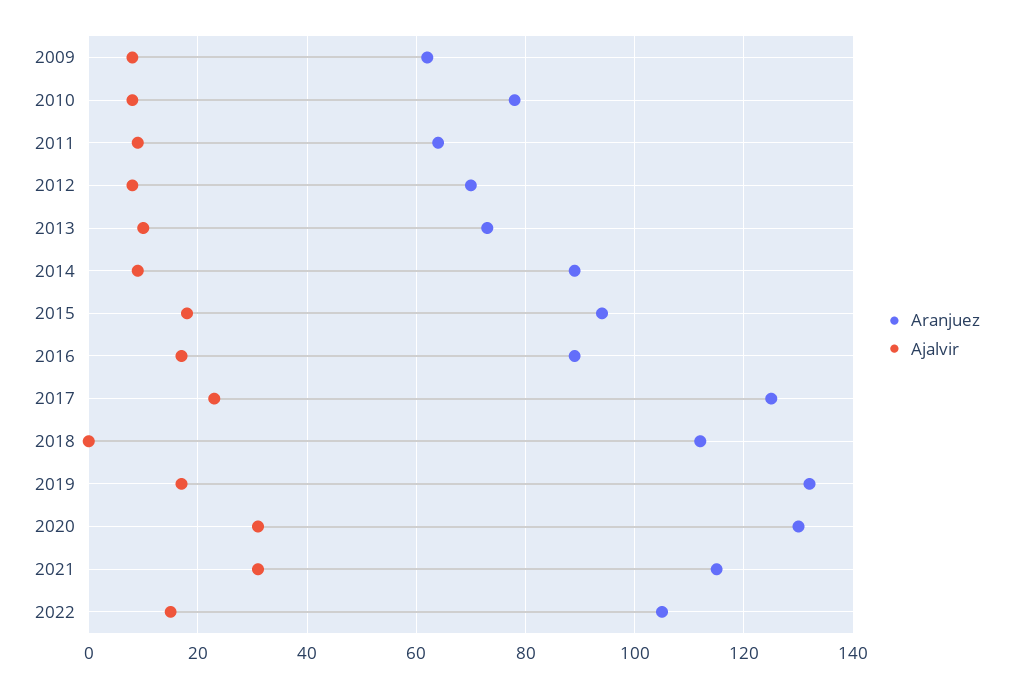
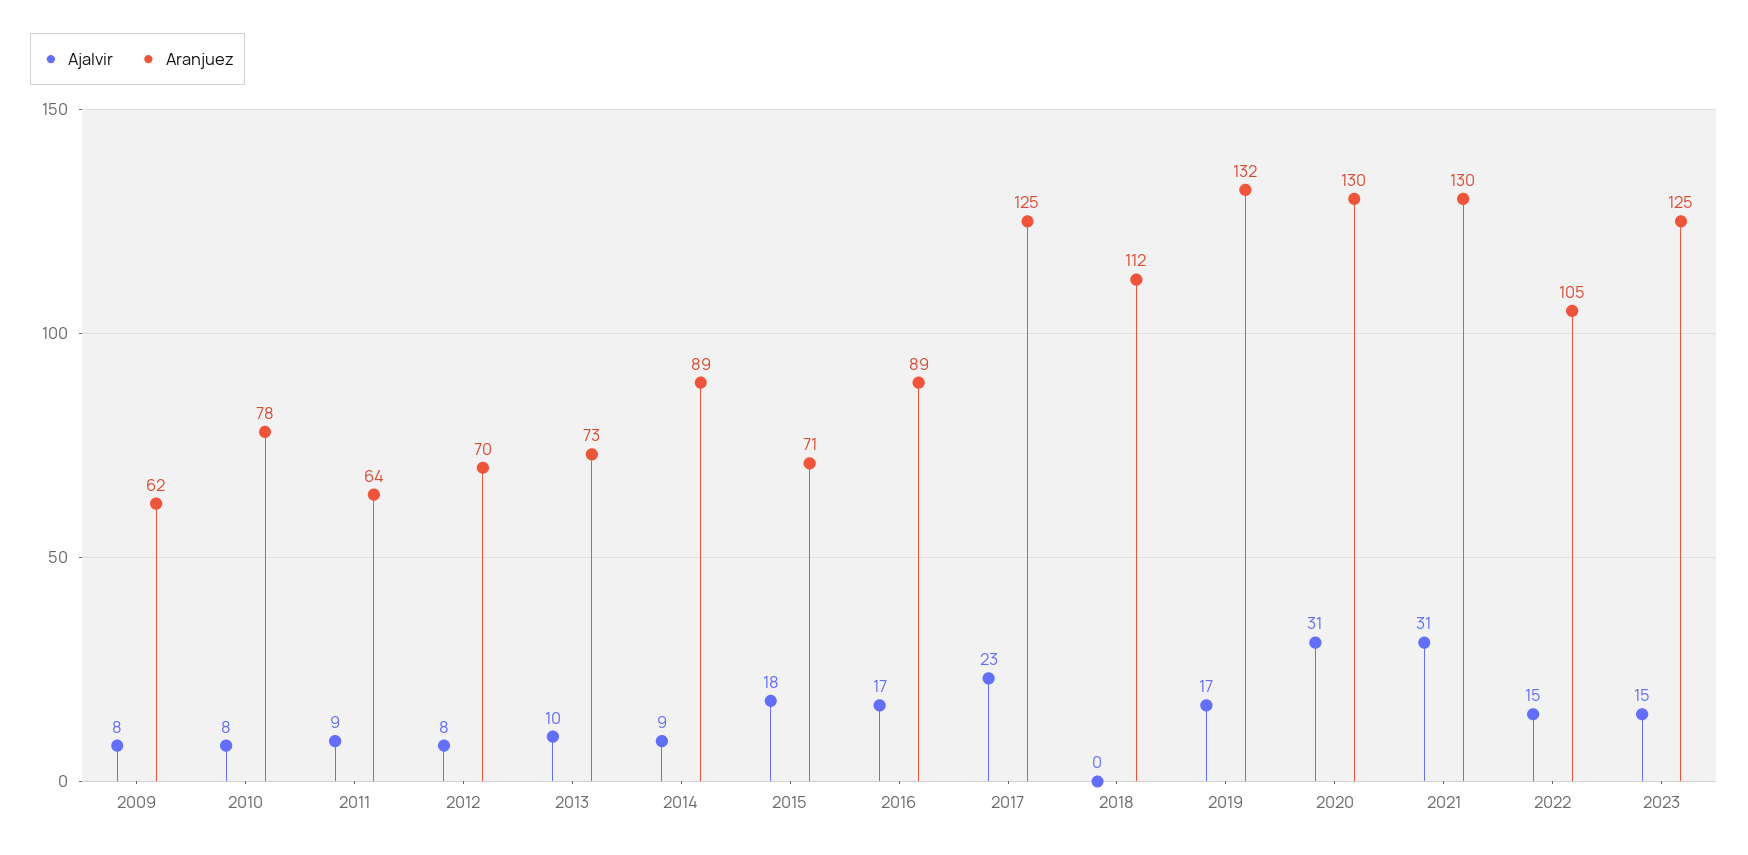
Aranjuez, 2015: 95 -> 71
Aranjuez, 2021: 115 -> 130
Ajalvir, 2023: none -> 15
Aranjuez, 2023: none -> 125

